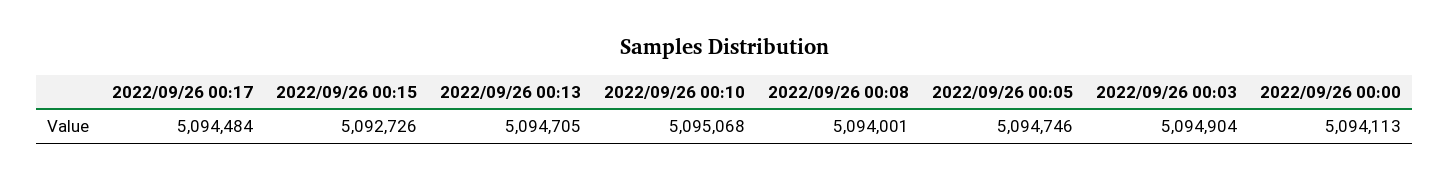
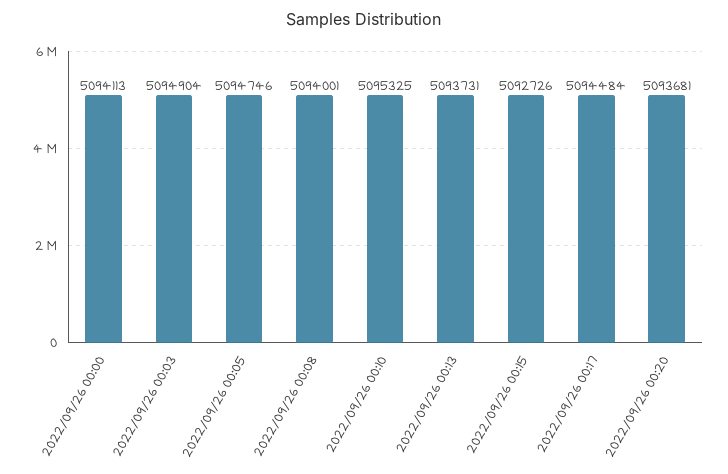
2022/09/26 00:13: 5094705 -> 5093731
2022/09/26 00:10: 5095068 -> 5095325
2022/09/26 00:20: none -> 5093681

